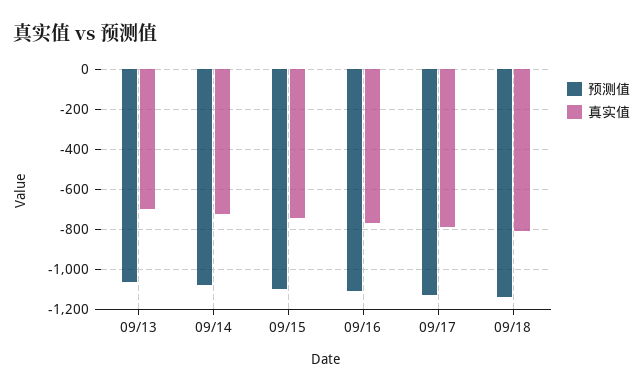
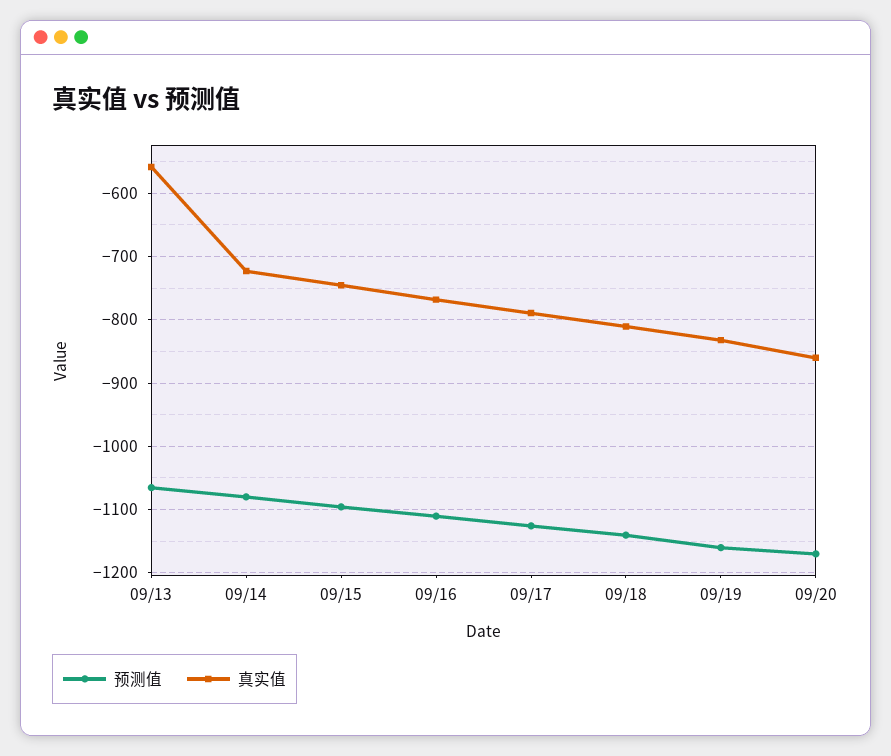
真实值, 09/13: -700 -> -560
预测值, 09/19: none -> -1160
真实值, 09/19: none -> -830
预测值, 09/20: none -> -1170
真实值, 09/20: none -> -860

